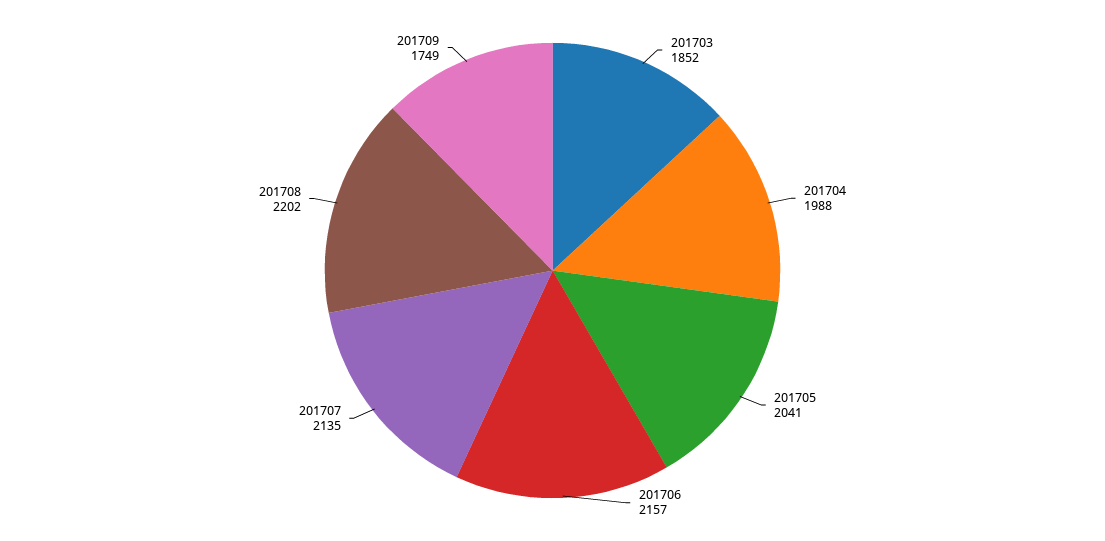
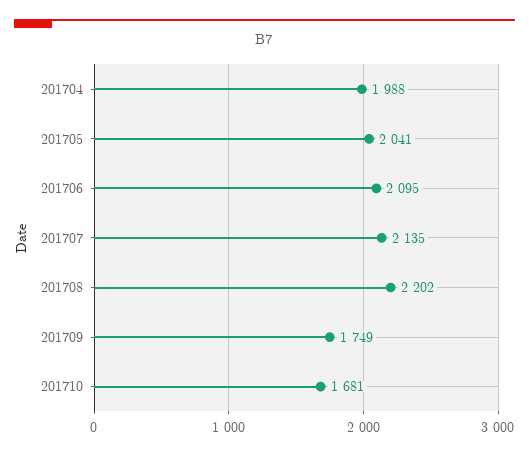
201703: 1852 -> none
201706: 2157 -> 2095
201710: none -> 1681

